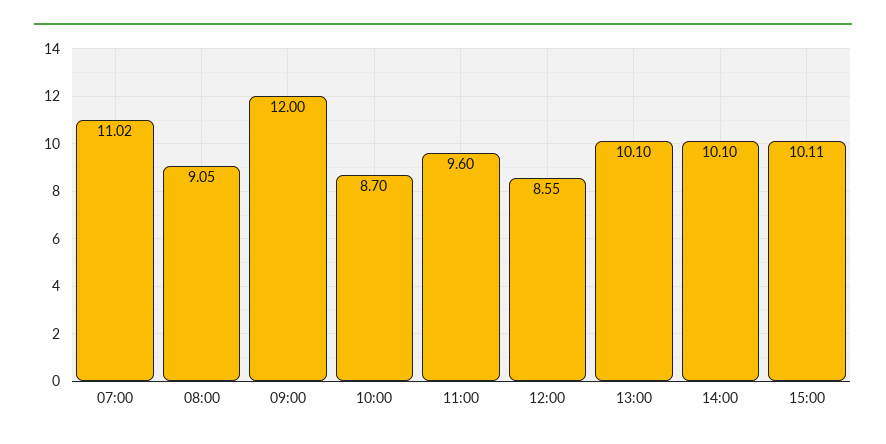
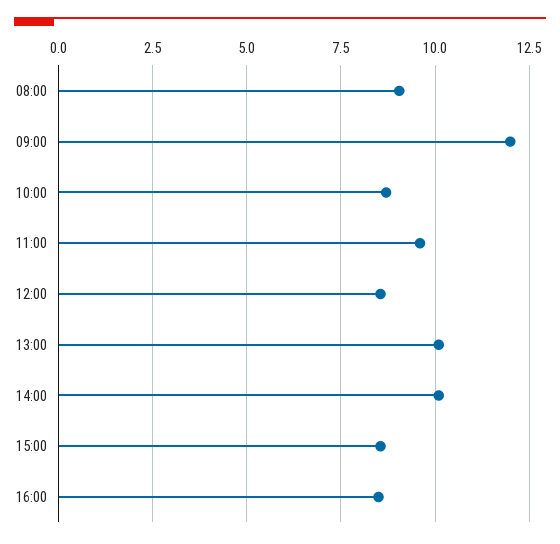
07:00: 11.02 -> none
15:00: 10.11 -> 8.5
16:00: none -> 8.5

